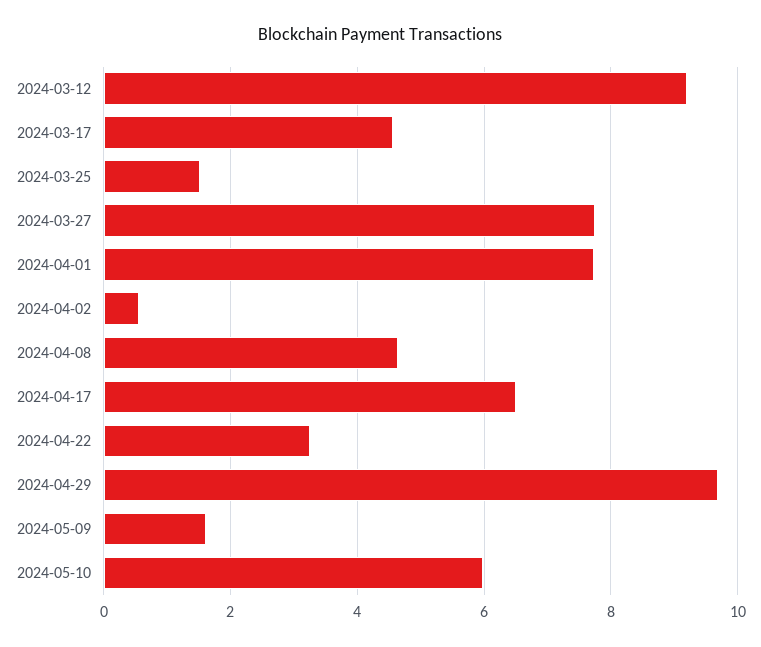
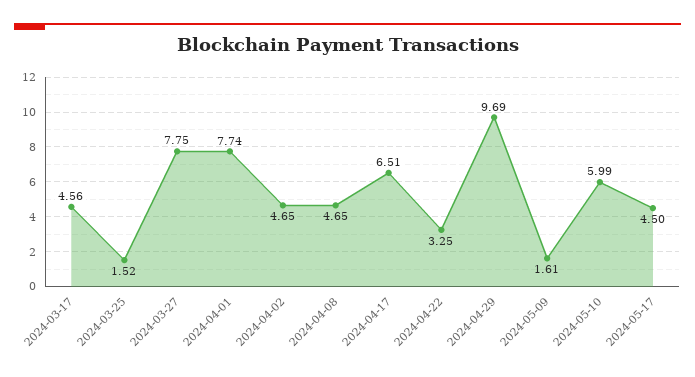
2024-03-12: 9.2 -> none
2024-04-02: 0.6 -> 4.65
2024-05-17: none -> 4.5

